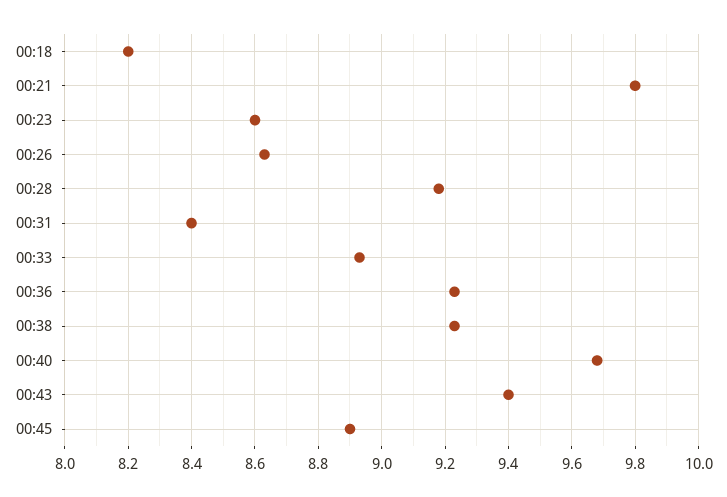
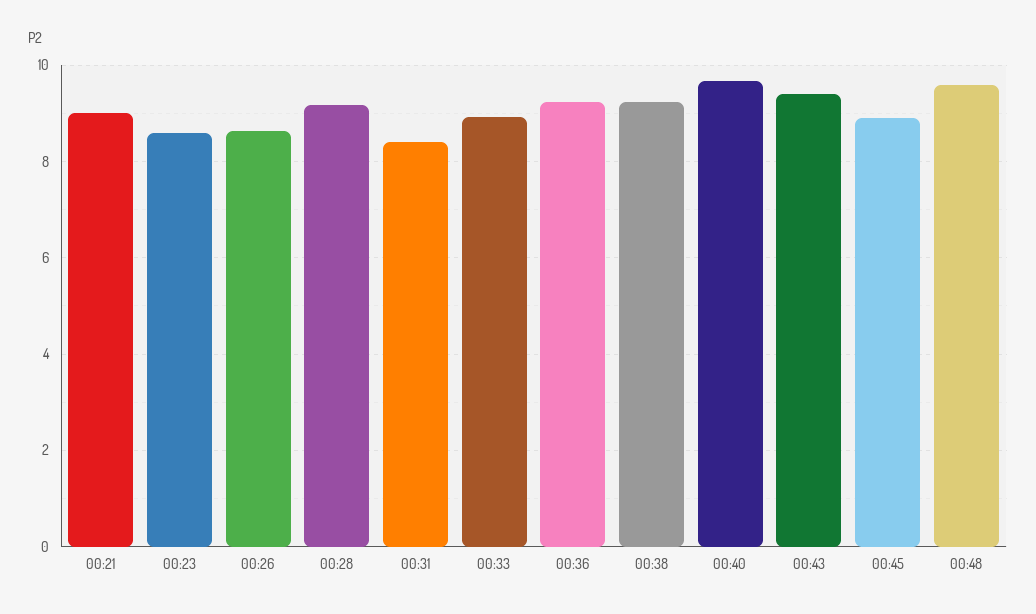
00:18: 8.2 -> none
00:21: 9.8 -> 9
00:48: none -> 9.6

